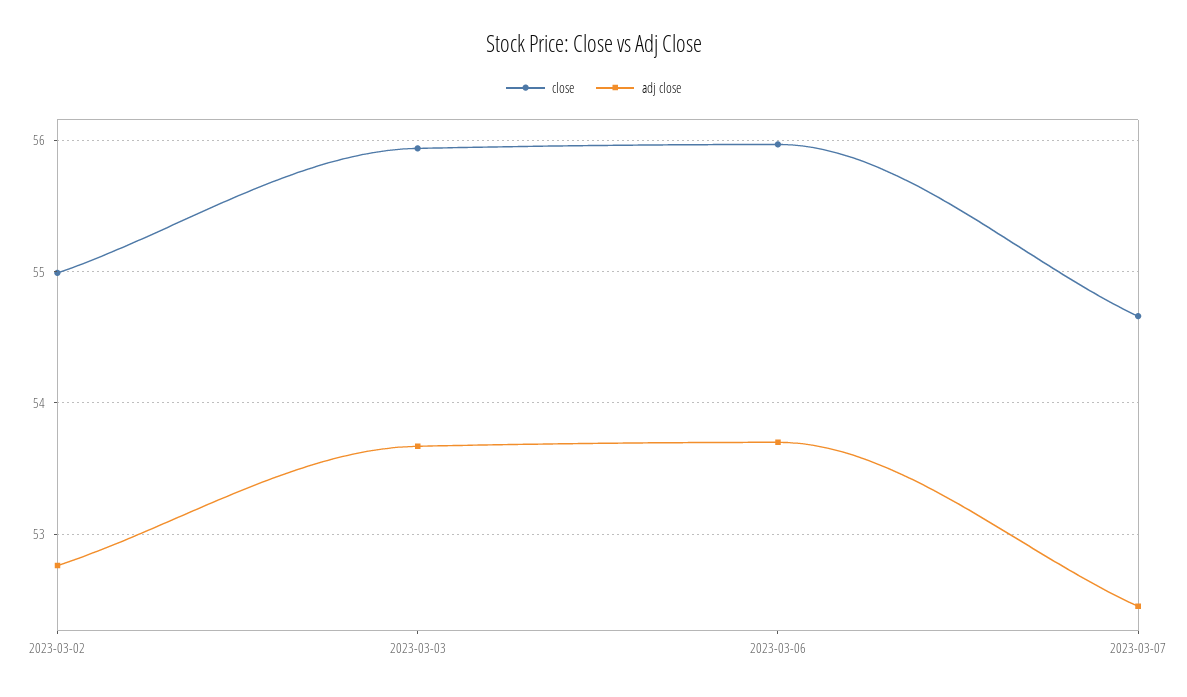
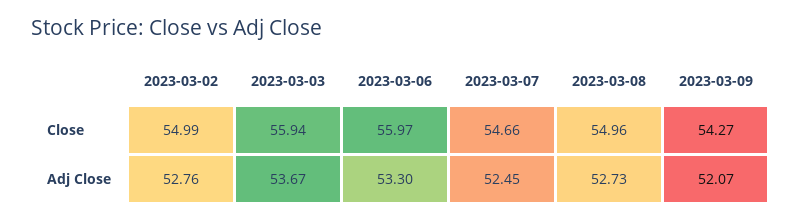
adj close, 2023-03-06: 53.7 -> 53.3
close, 2023-03-08: none -> 54.96
close, 2023-03-09: none -> 54.27
adj close, 2023-03-08: none -> 52.73
adj close, 2023-03-09: none -> 52.07

